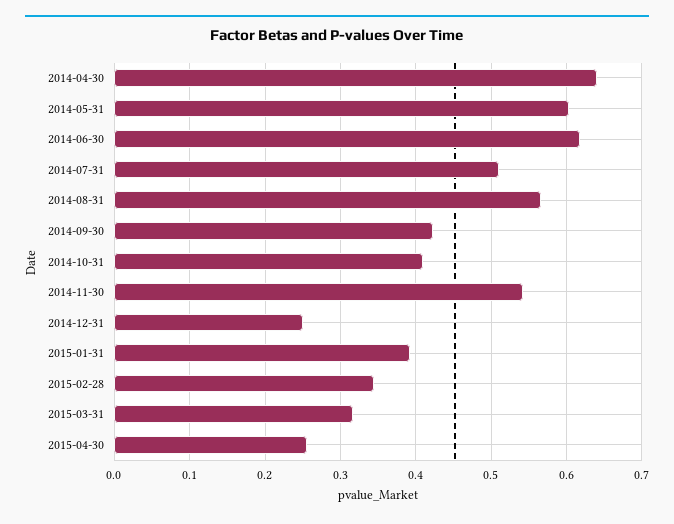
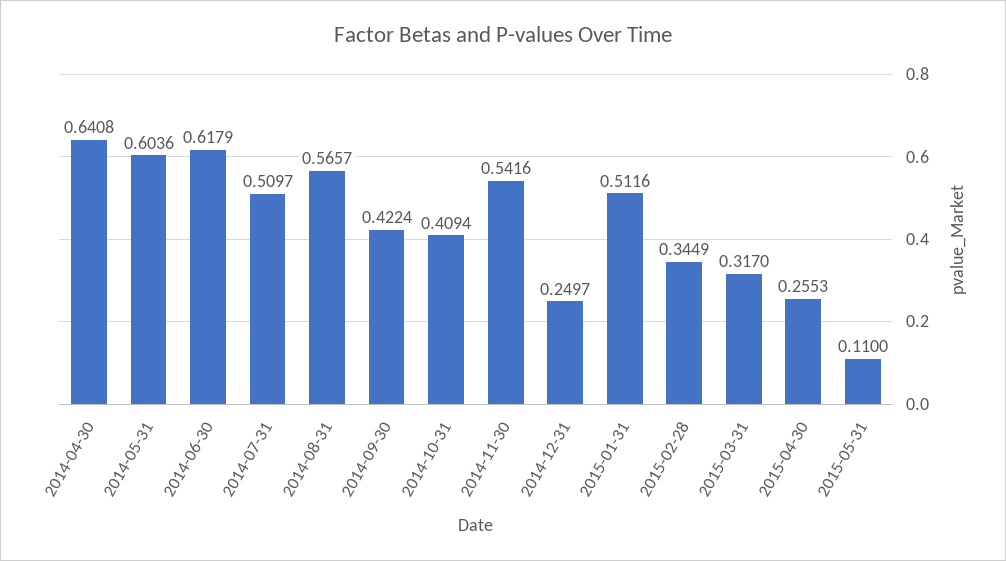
2015-01-31: 0.39 -> 0.5116
2015-05-31: none -> 0.11

